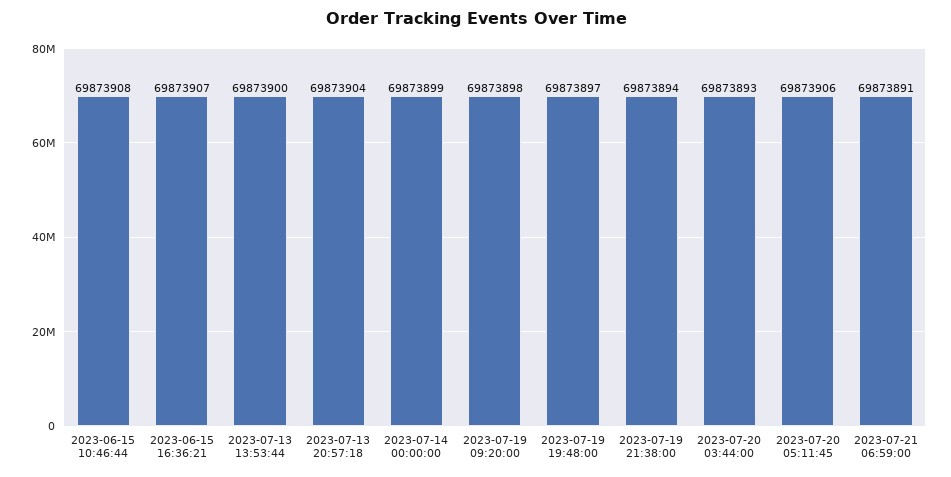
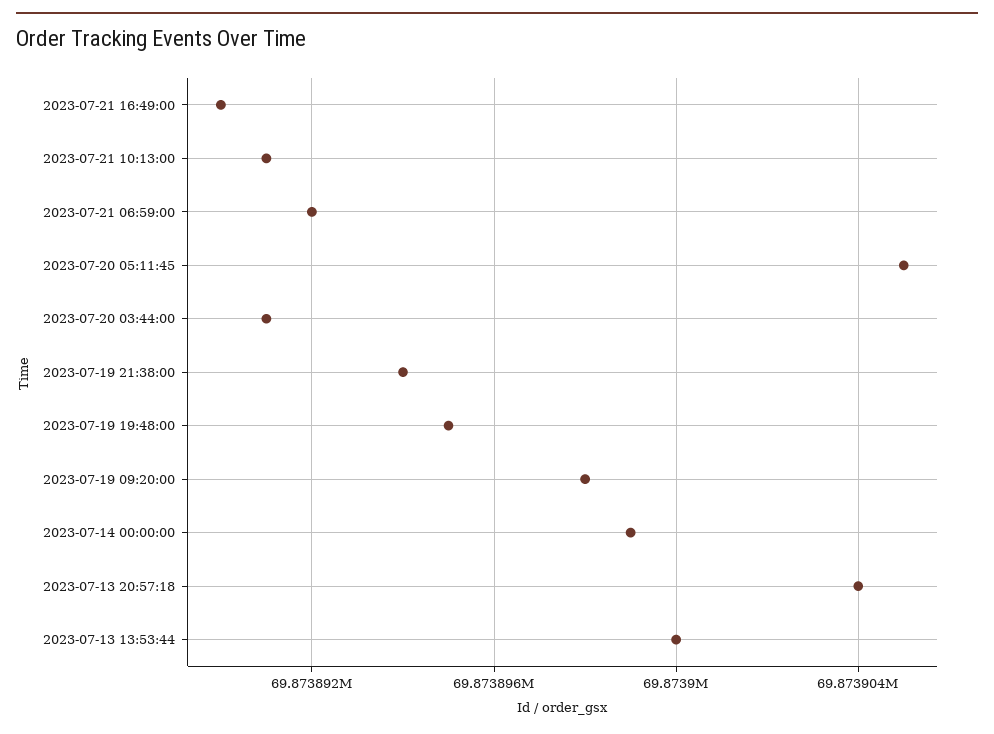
2023-06-15 10:46:44: 69873908 -> none
2023-06-15 16:36:21: 69873907 -> none
2023-07-19 19:48:00: 69873897 -> 69873895
2023-07-20 03:44:00: 69873893 -> 69873891
2023-07-20 05:11:45: 69873906 -> 69873905
2023-07-21 06:59:00: 69873891 -> 69873892
2023-07-21 16:49:00: none -> 69873890
2023-07-21 10:13:00: none -> 69873891

